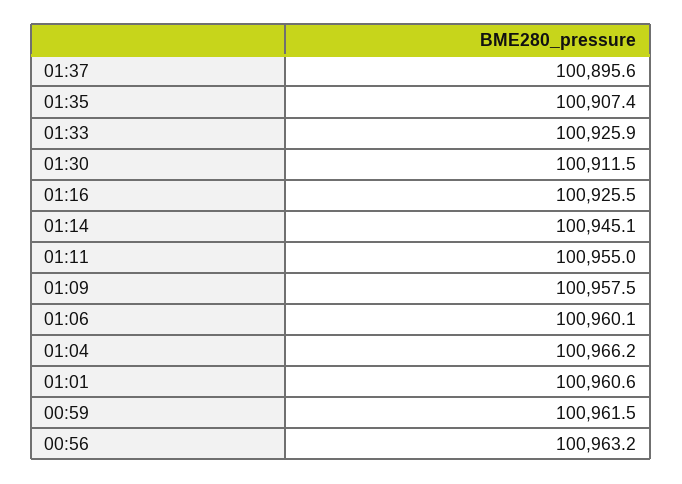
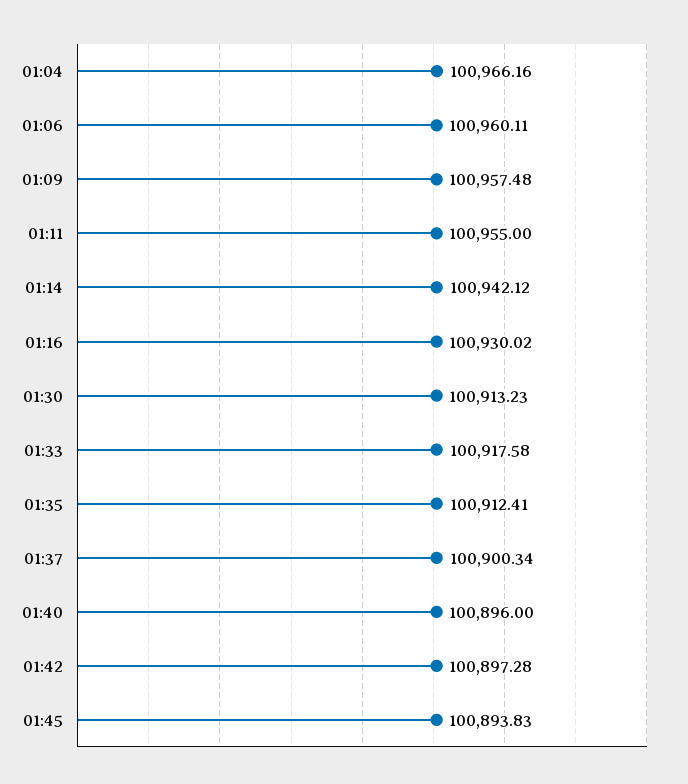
01:37: 100895.6 -> 100900.34
01:35: 100907.4 -> 100912.41
01:33: 100925.9 -> 100917.58
01:30: 100911.5 -> 100913.23
01:16: 100925.5 -> 100930.02
01:14: 100945.1 -> 100942.12
01:01: 100960.6 -> none
00:59: 100961.5 -> none
00:56: 100963.2 -> none
01:40: none -> 100896
01:42: none -> 100897.28
01:45: none -> 100893.83

